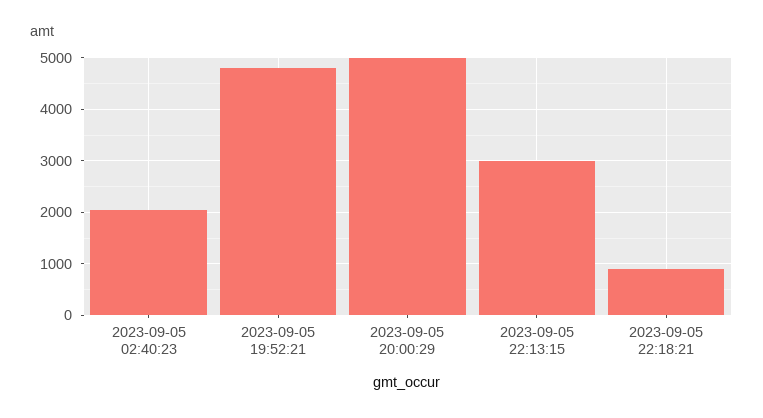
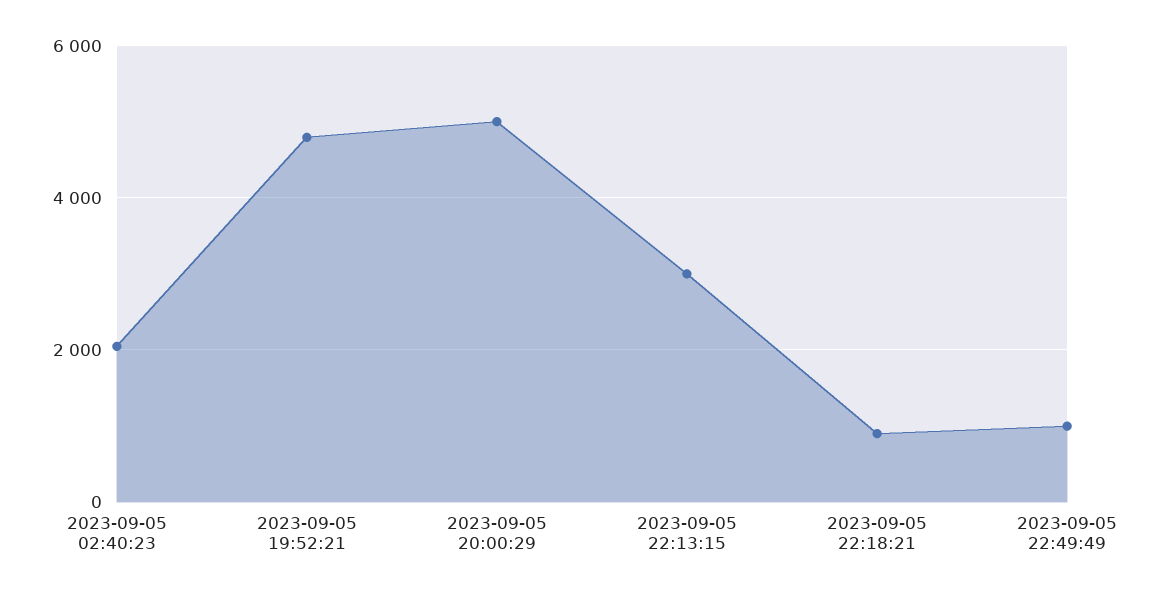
2023-09-05 22:49:49: none -> 1000

